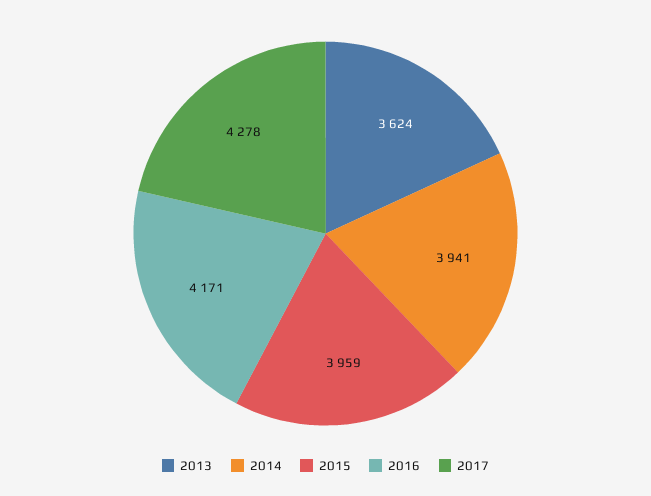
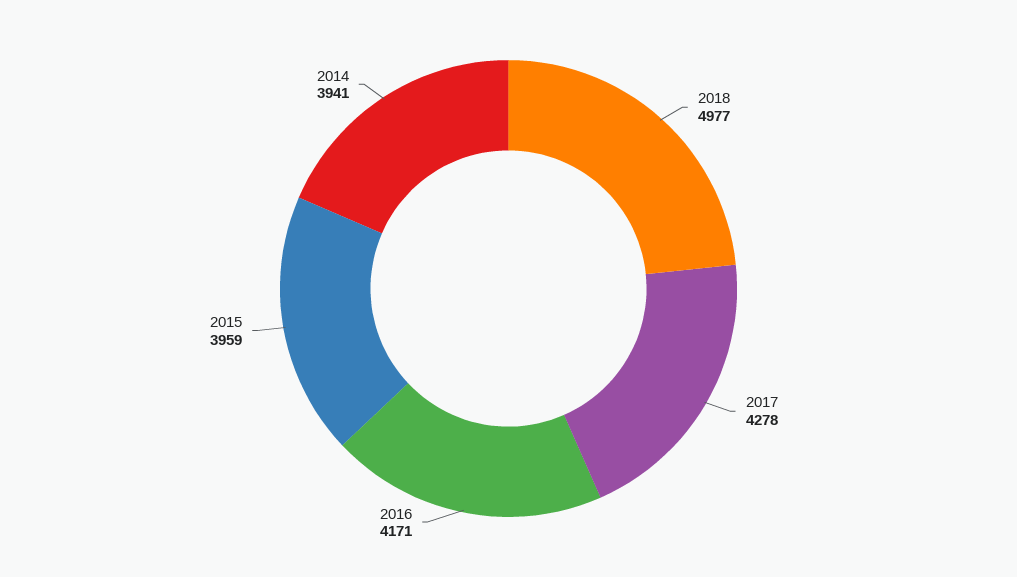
2013: 3624 -> none
2018: none -> 4977

